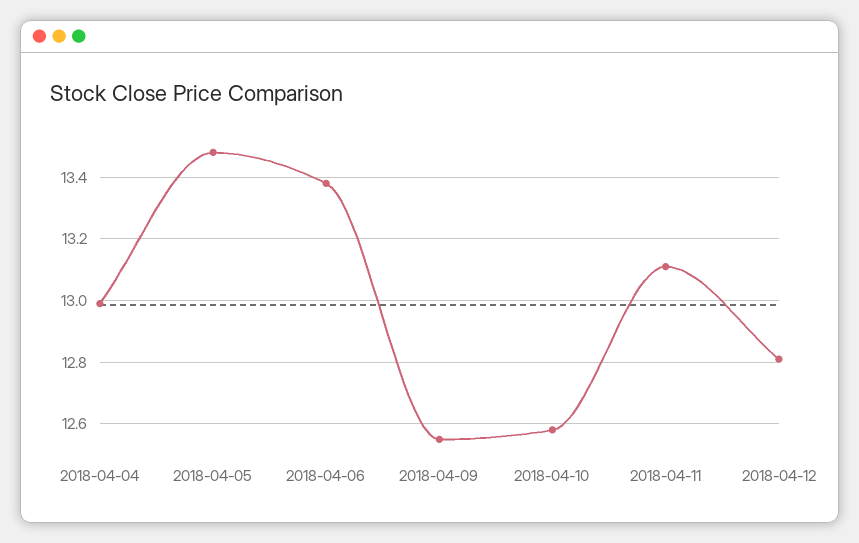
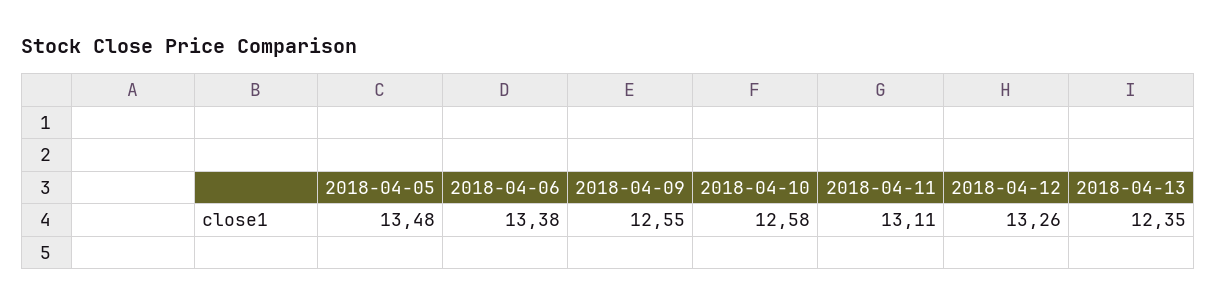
2018-04-04: 13 -> none
2018-04-12: 12.8 -> 13.26
2018-04-13: none -> 12.35

